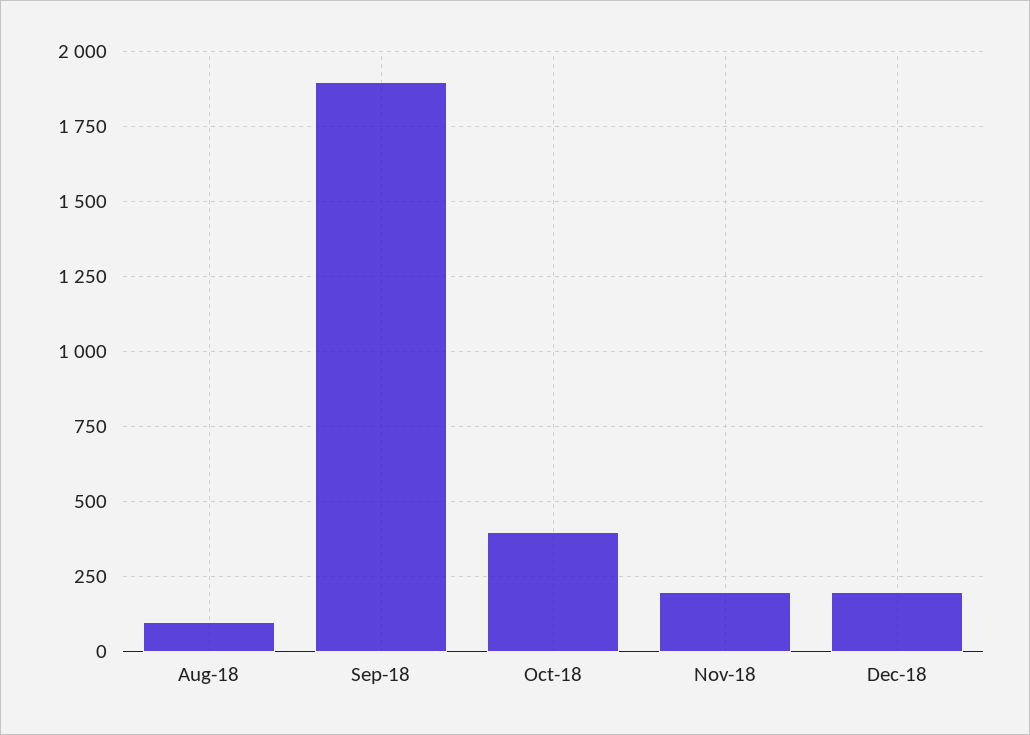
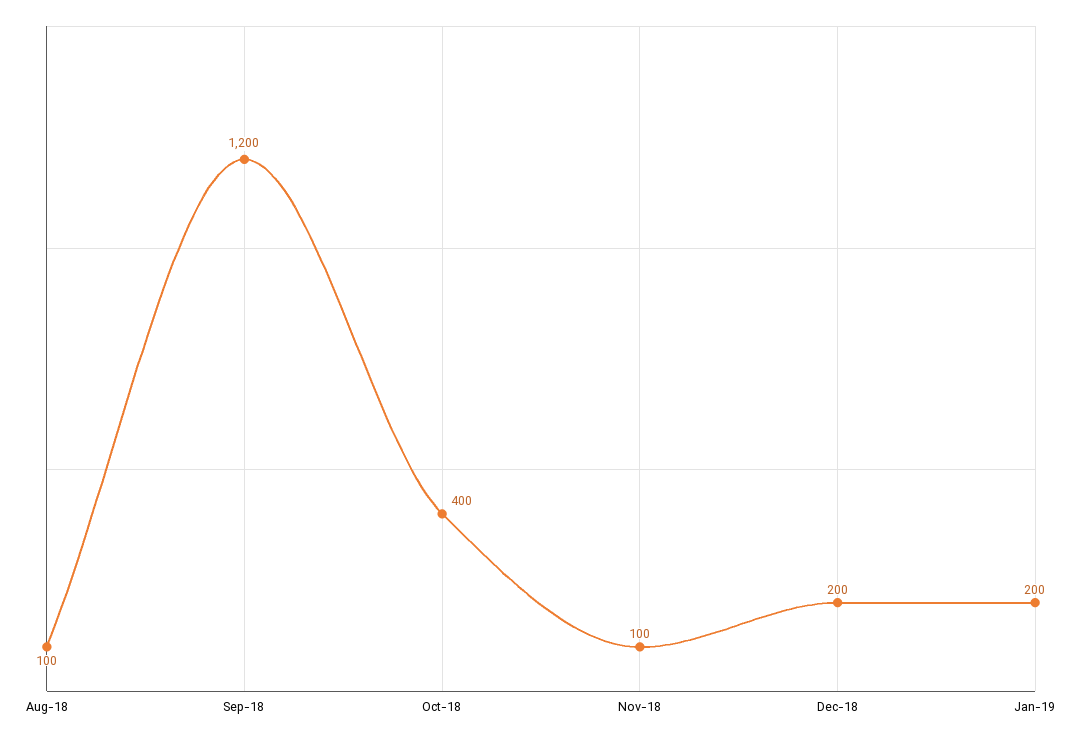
Sep-18: 1900 -> 1200
Nov-18: 200 -> 100
Jan-19: none -> 200

